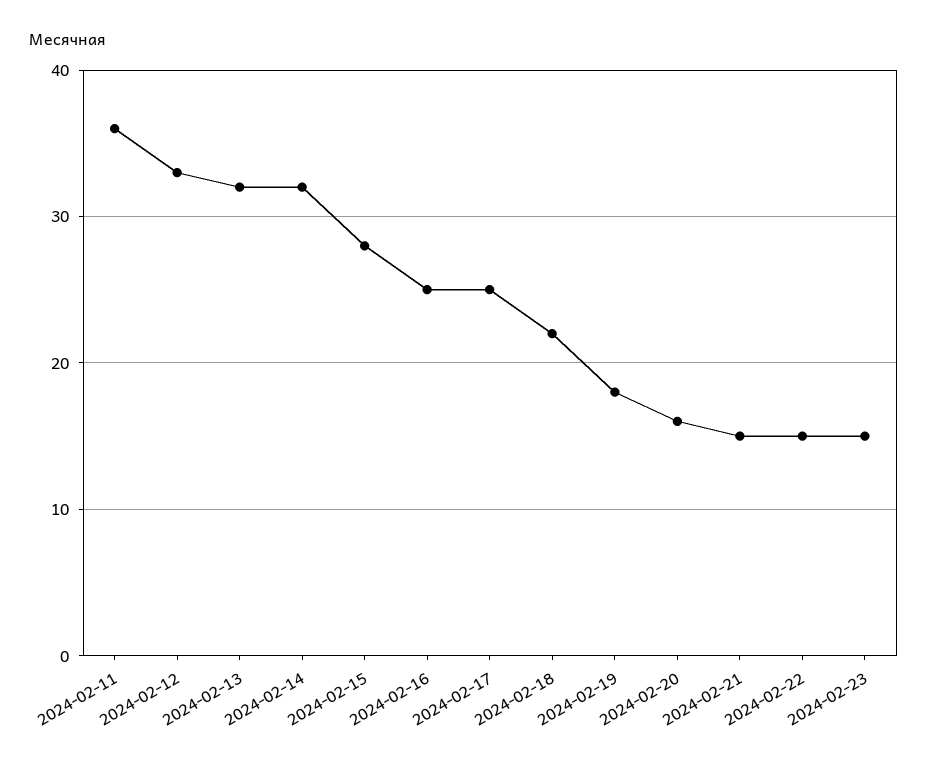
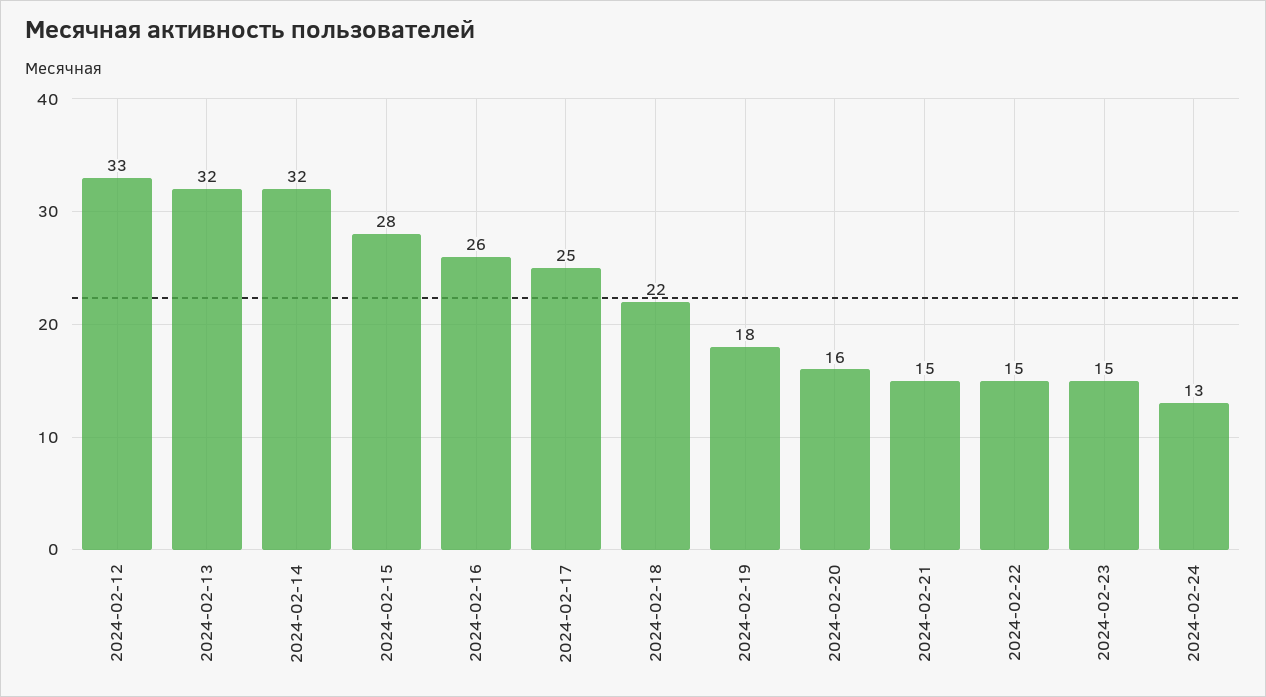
2024-02-11: 36 -> none
2024-02-16: 25 -> 26
2024-02-24: none -> 13

